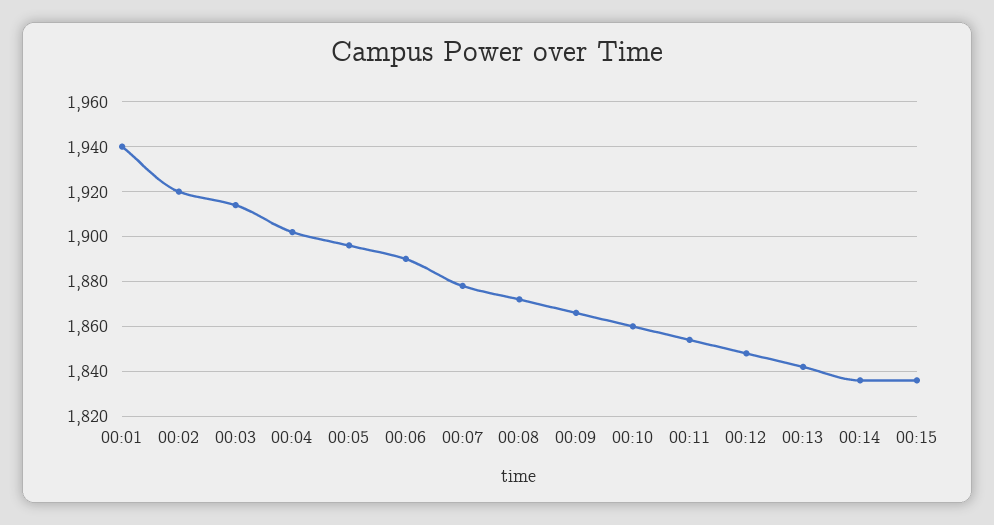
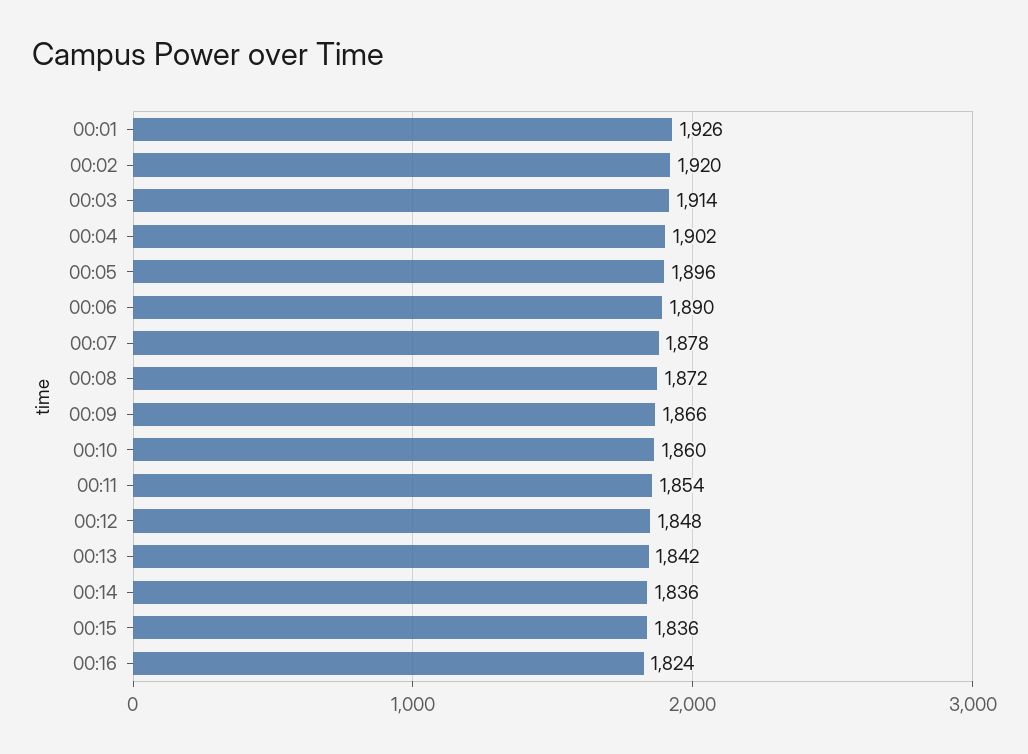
00:01: 1940 -> 1926
00:16: none -> 1824

